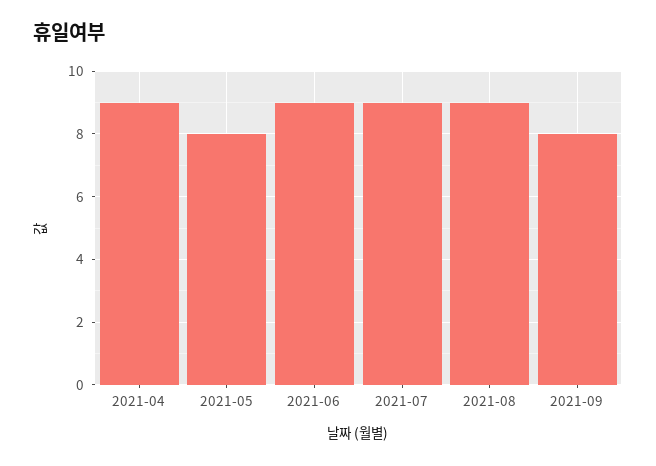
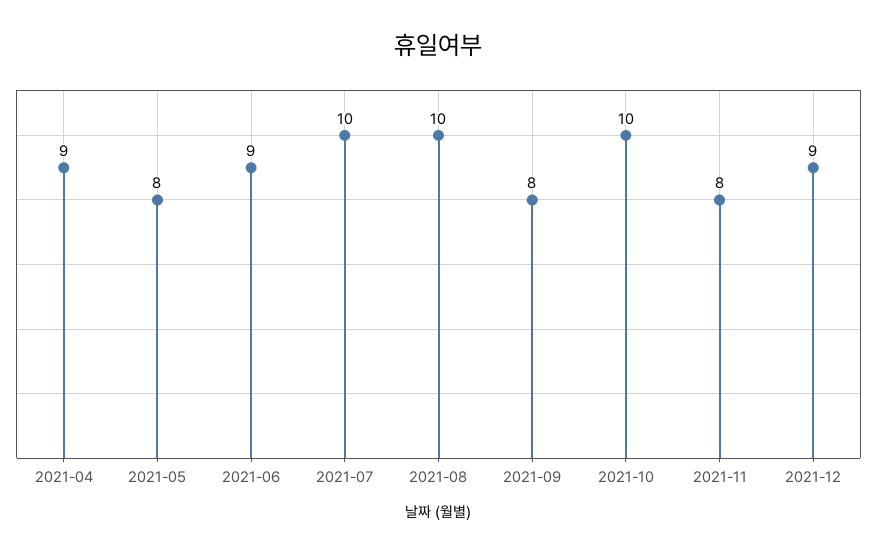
2021-07: 9 -> 10
2021-08: 9 -> 10
2021-10: none -> 10
2021-11: none -> 8
2021-12: none -> 9

